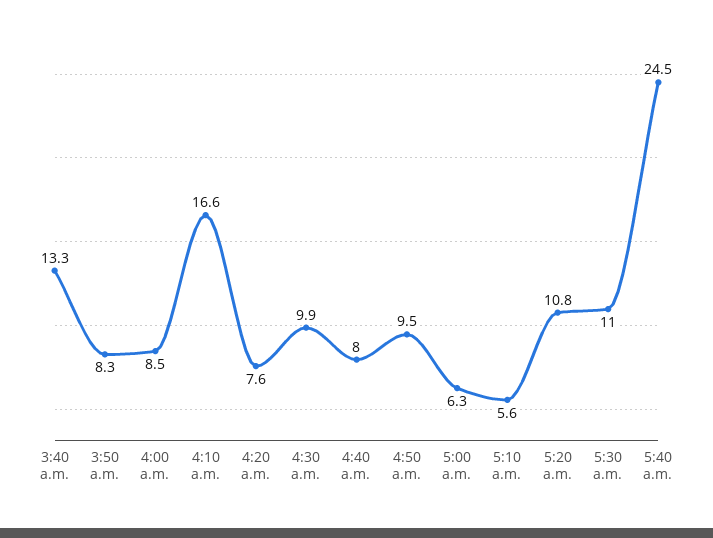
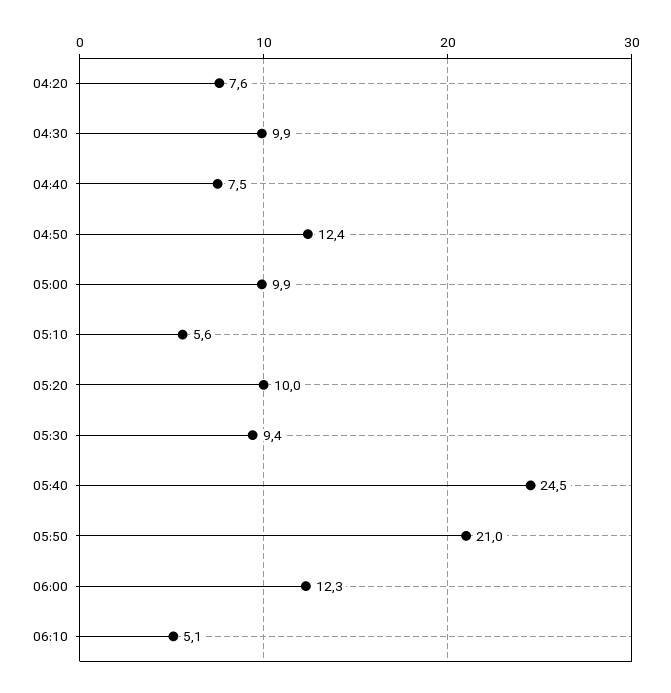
3:40 a.m.: 13.3 -> none
3:50 a.m.: 8.3 -> none
4:00 a.m.: 8.5 -> none
4:10 a.m.: 16.6 -> none
4:40 a.m.: 8 -> 7.5
4:50 a.m.: 9.5 -> 12.4
5:00 a.m.: 6.3 -> 9.9
5:20 a.m.: 10.8 -> 10
5:30 a.m.: 11 -> 9.4
05:50: none -> 21
06:00: none -> 12.3
06:10: none -> 5.1

